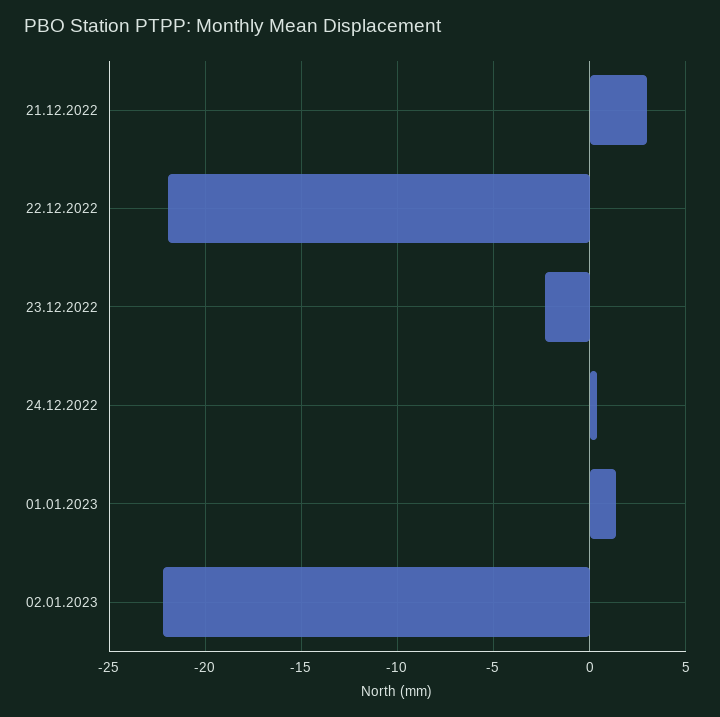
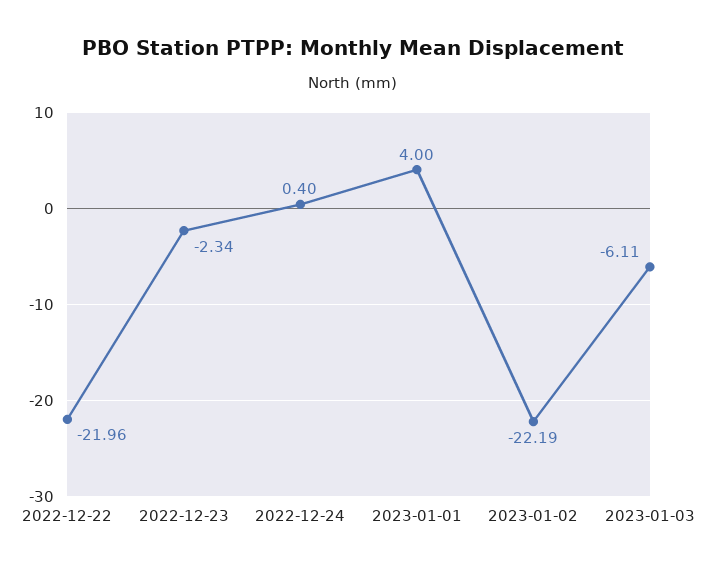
21.12.2022: 3 -> none
01.01.2023: 1.5 -> 4
2023-01-03: none -> -6.11

